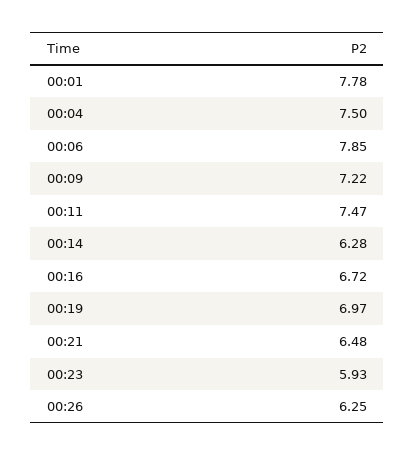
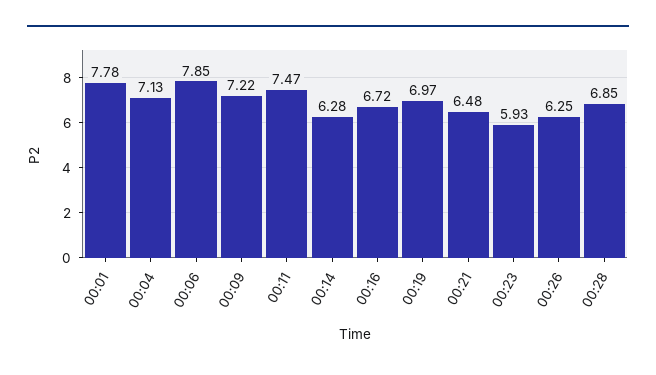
00:04: 7.5 -> 7.13
00:28: none -> 6.85

